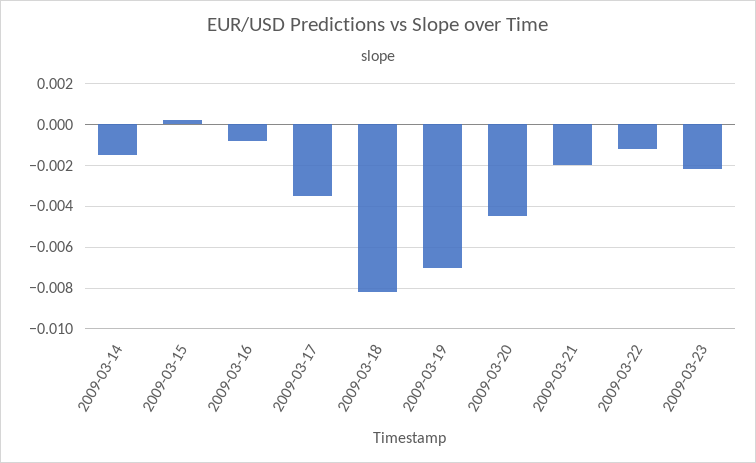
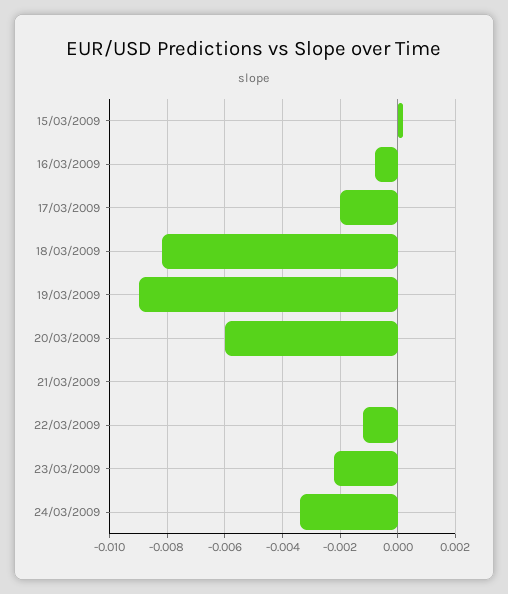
2009-03-14: -0.0015 -> none
2009-03-17: -0.0035 -> -0.002
2009-03-19: -0.007 -> -0.009
2009-03-20: -0.0045 -> -0.006
2009-03-21: -0.002 -> 0
24/03/2009: none -> -0.0035

